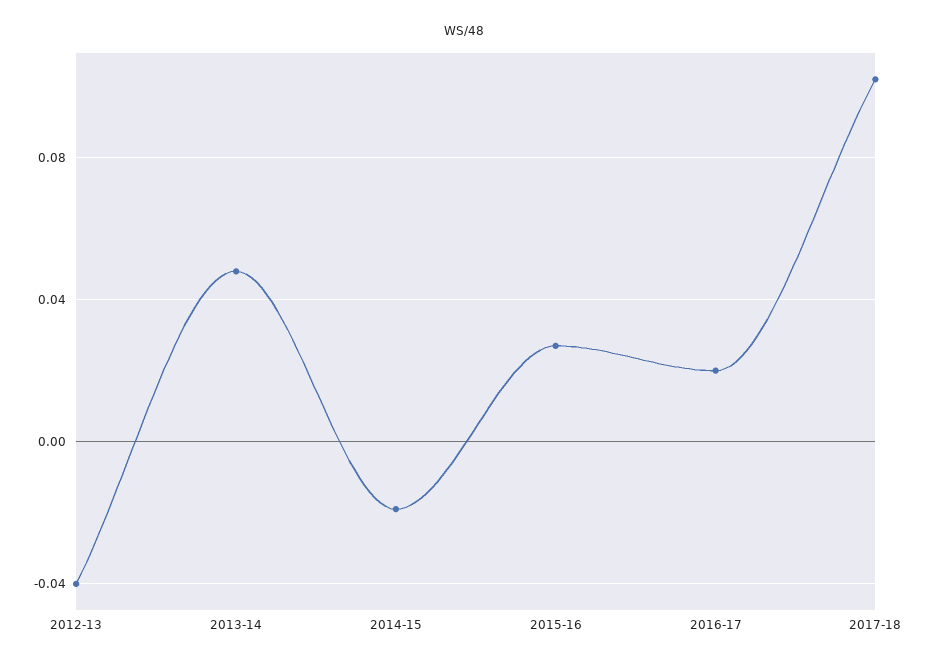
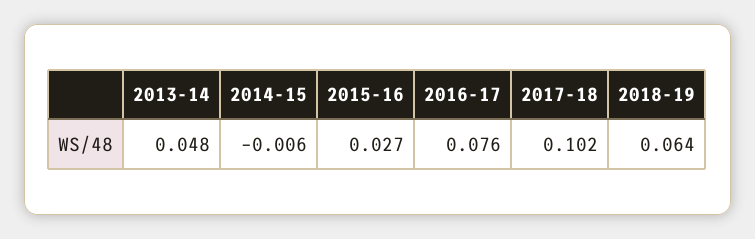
2012-13: -0.04 -> none
2014-15: -0.02 -> -0.006
2016-17: 0.02 -> 0.076
2018-19: none -> 0.064

